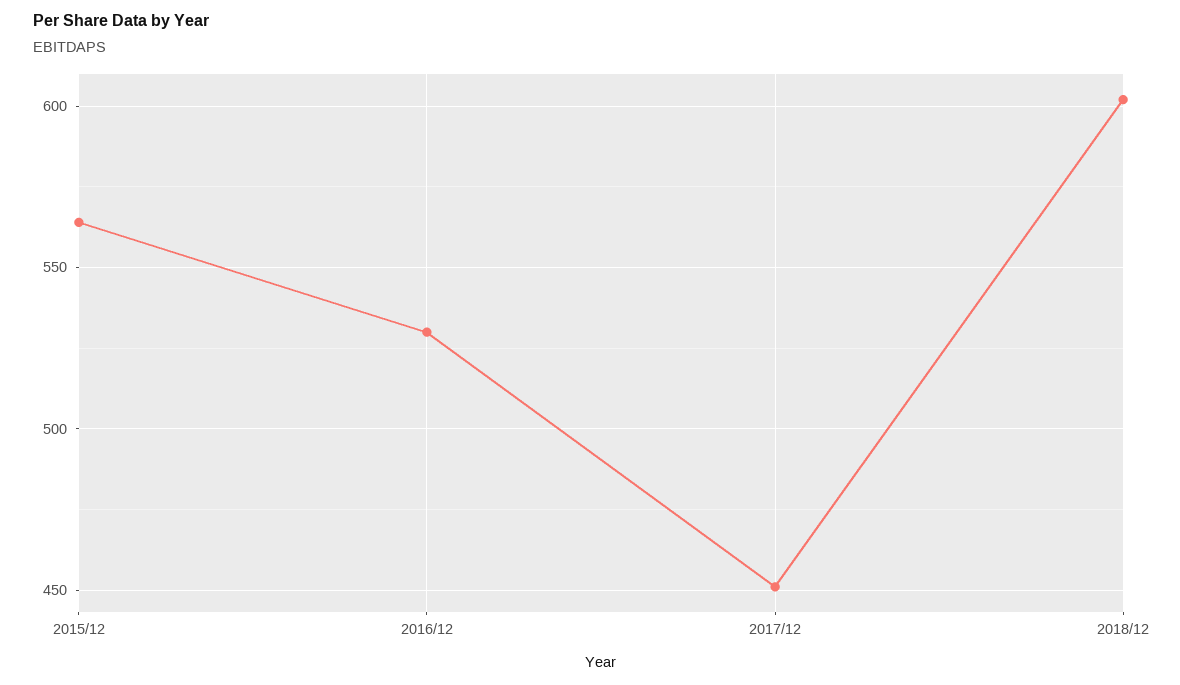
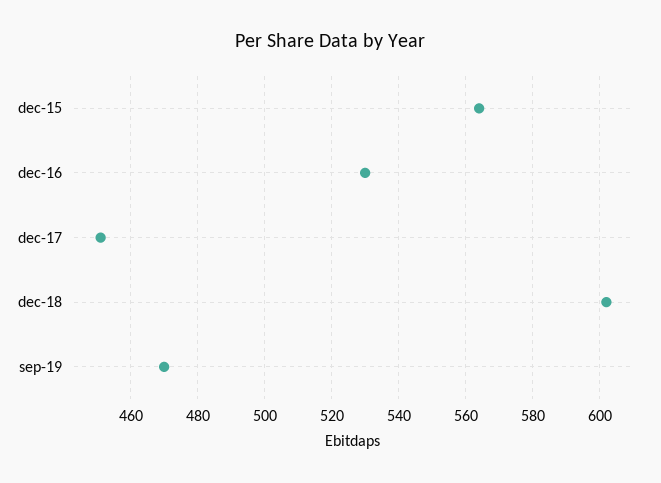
sep-19: none -> 470

